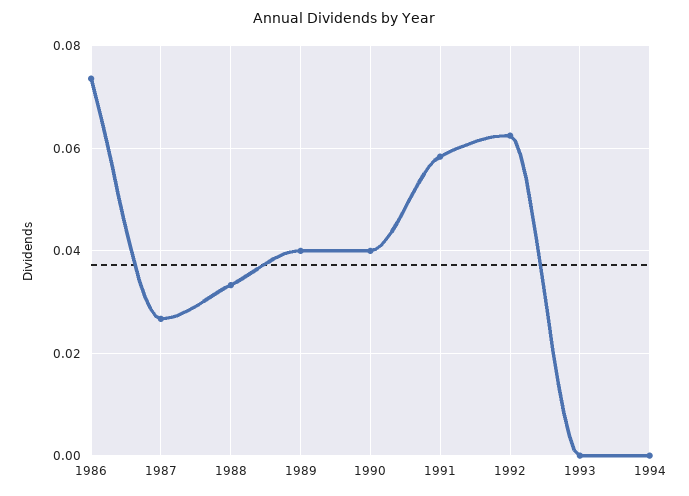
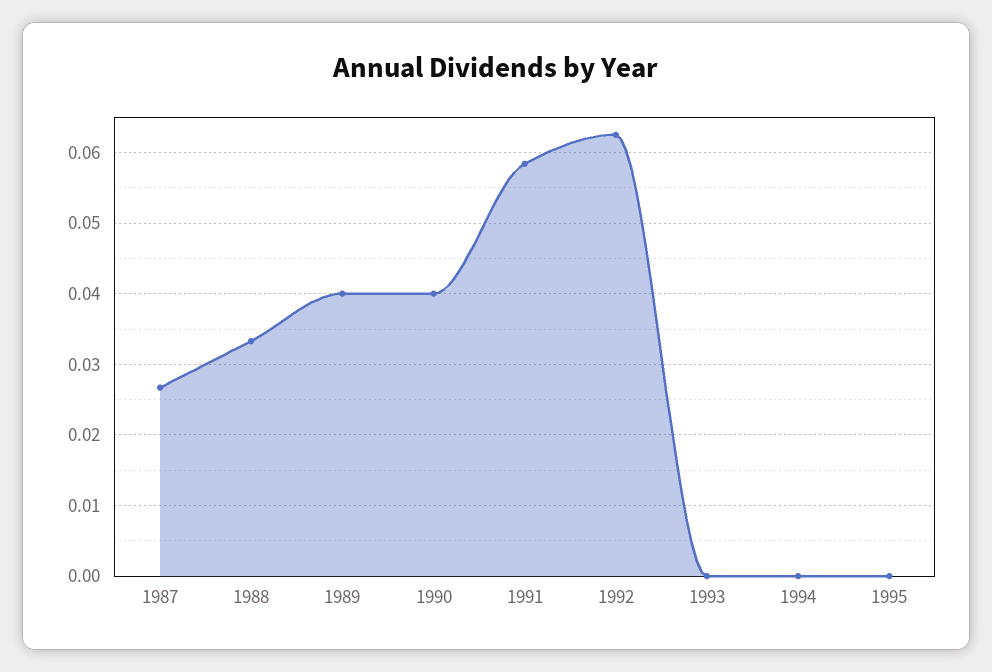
1986: 0.074 -> none
1995: none -> 0

